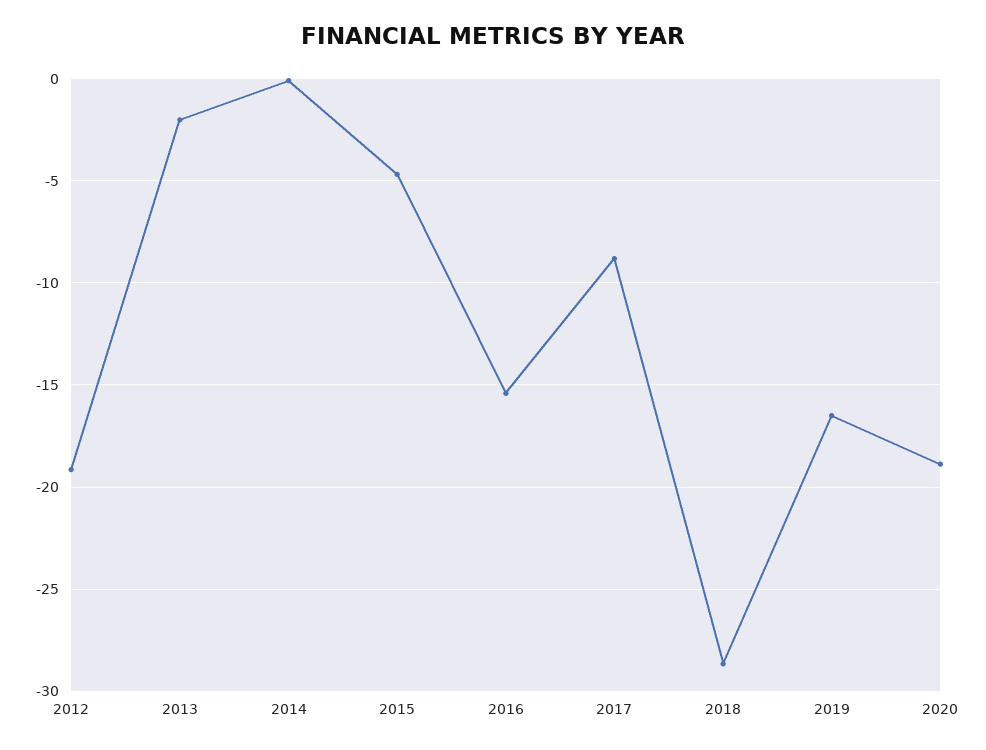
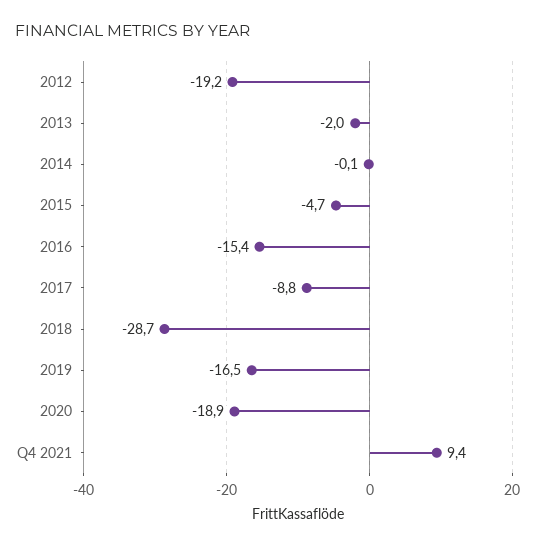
Q4 2021: none -> 9.4

